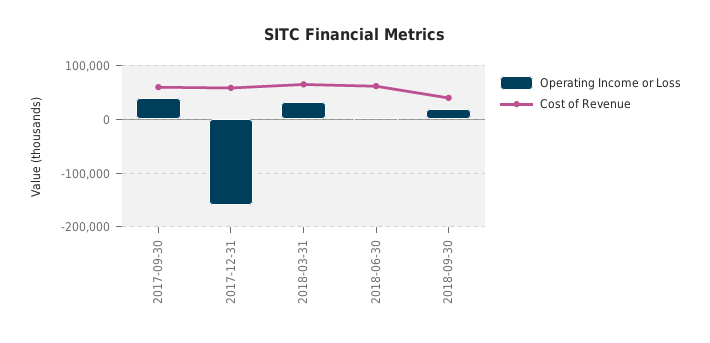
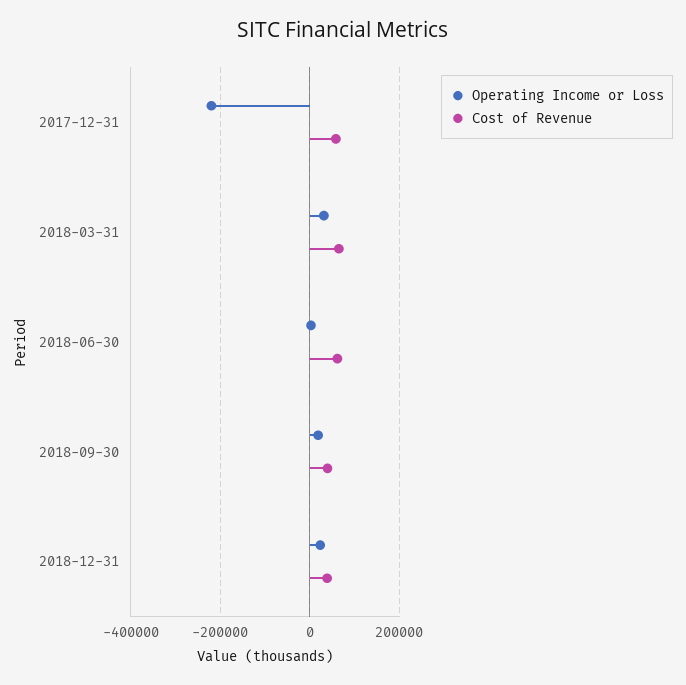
Operating Income or Loss, 2017-09-30: 40000 -> none
Cost of Revenue, 2017-09-30: 60000 -> none
Operating Income or Loss, 2017-12-31: -160000 -> -220000
Operating Income or Loss, 2018-12-31: none -> 20000
Cost of Revenue, 2018-12-31: none -> 40000

